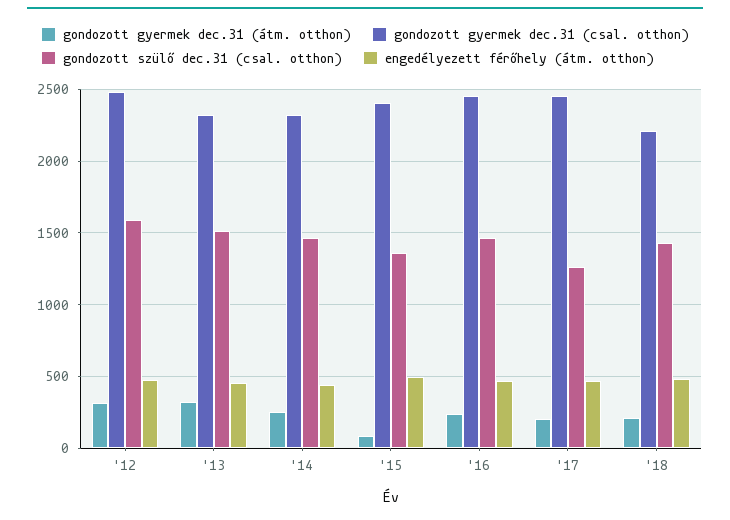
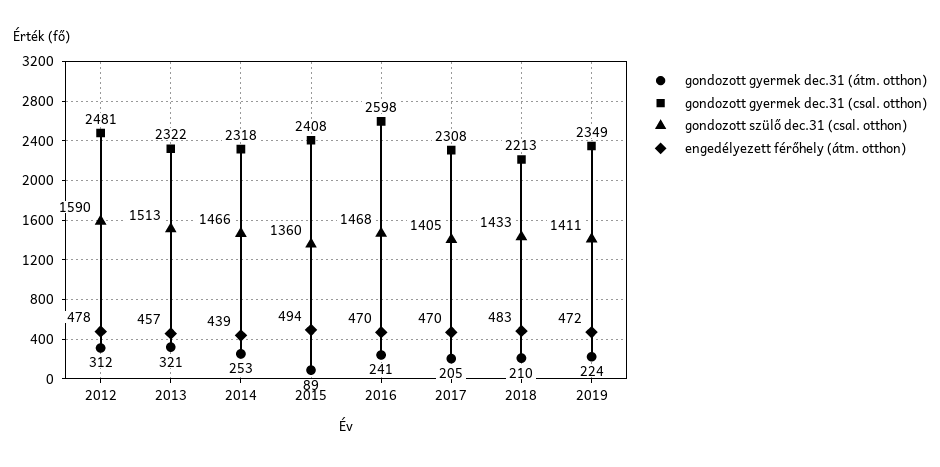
gondozott gyermek dec.31 (csal. otthon), '16: 2450 -> 2598
gondozott gyermek dec.31 (csal. otthon), '17: 2450 -> 2308
gondozott szülő dec.31 (csal. otthon), '17: 1250 -> 1405
gondozott gyermek dec.31 (átm. otthon), 2019: none -> 224
gondozott gyermek dec.31 (csal. otthon), 2019: none -> 2349
gondozott szülő dec.31 (csal. otthon), 2019: none -> 1411
engedélyezett férőhely (átm. otthon), 2019: none -> 472

